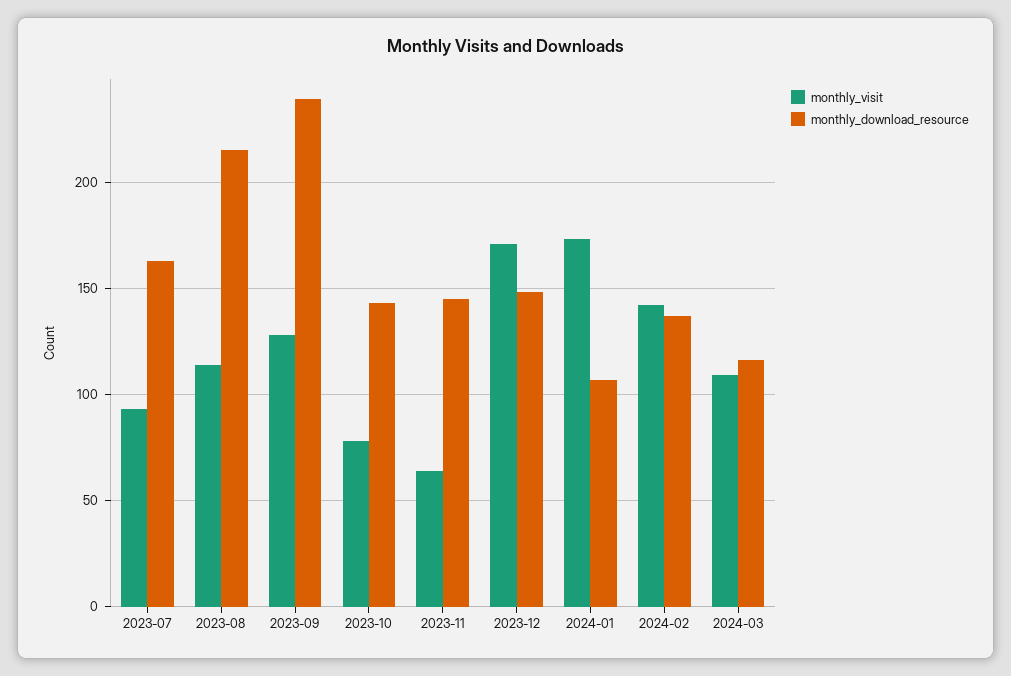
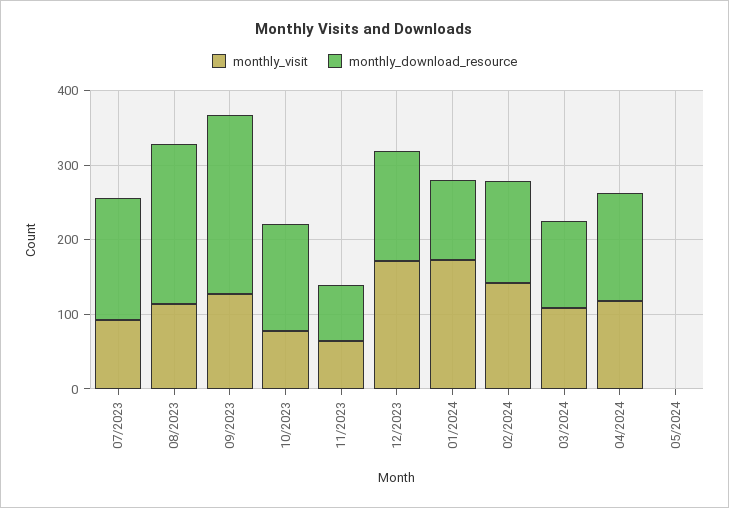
monthly_download_resource, 2023-11: 145 -> 80
monthly_visit, 04/2024: none -> 120
monthly_download_resource, 04/2024: none -> 140
monthly_visit, 05/2024: none -> 0
monthly_download_resource, 05/2024: none -> 0

